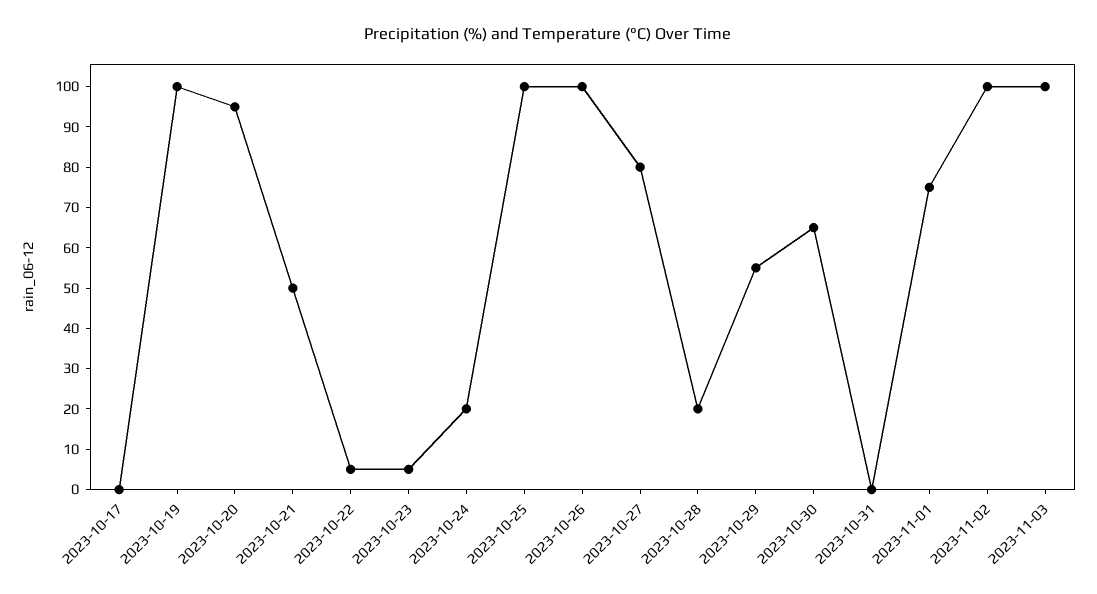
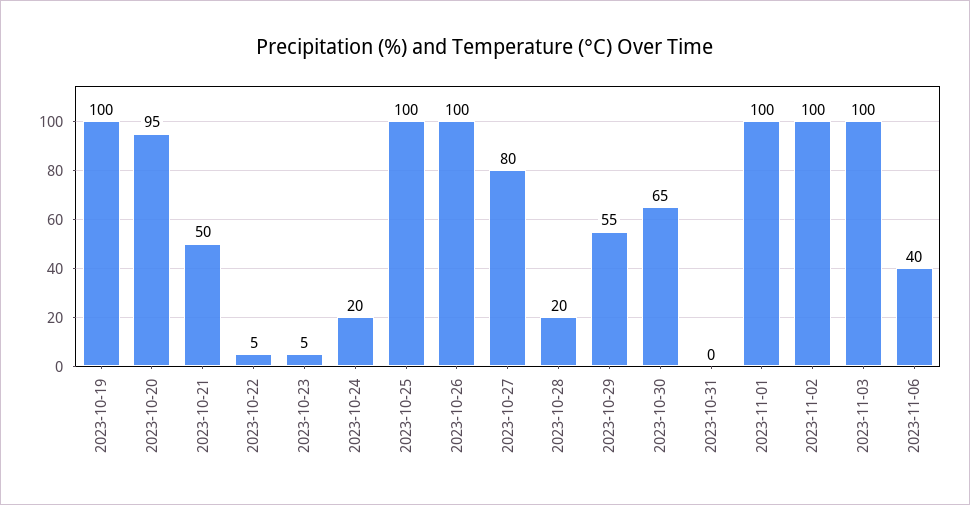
2023-10-17: 0 -> none
2023-11-01: 75 -> 100
2023-11-06: none -> 40

